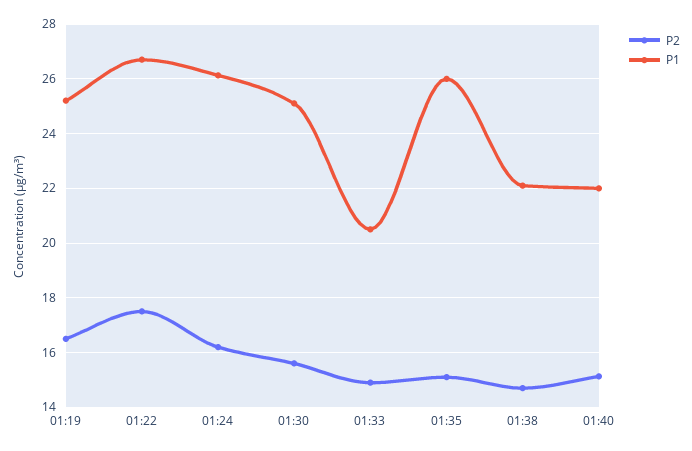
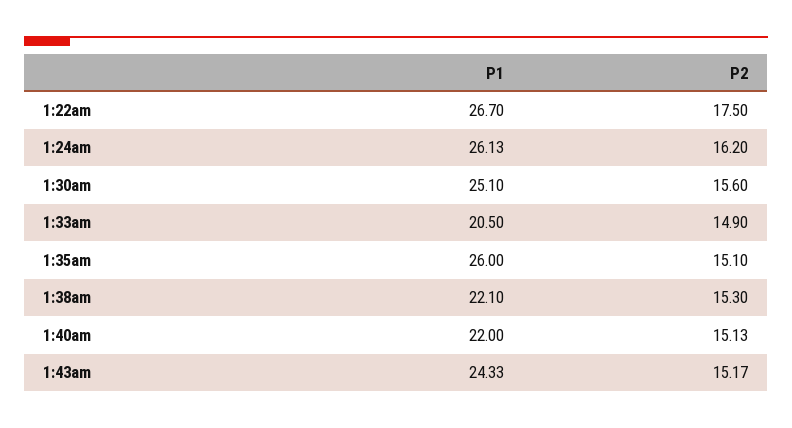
P2, 01:19: 16.5 -> none
P1, 01:19: 25.25 -> none
P2, 01:38: 14.75 -> 15.3
P1, 1:43am: none -> 24.33
P2, 1:43am: none -> 15.17

